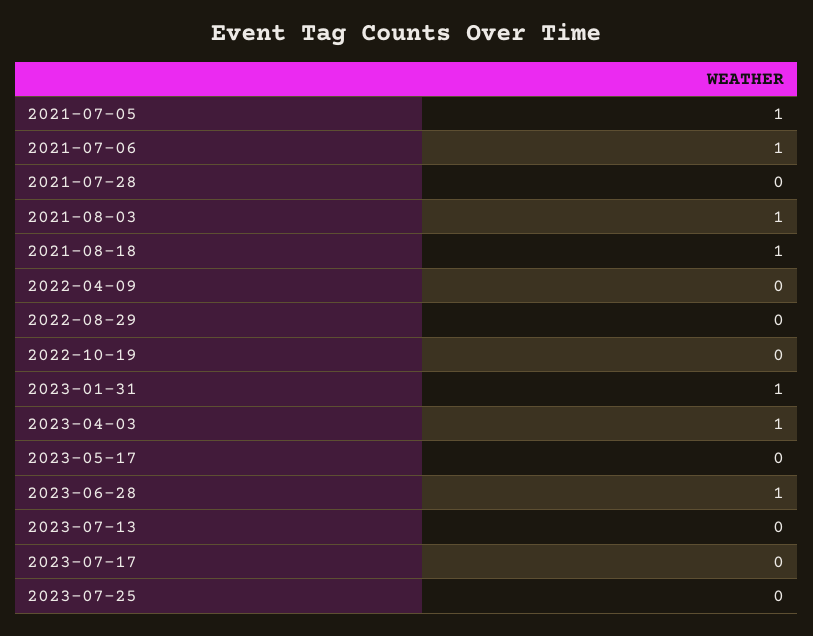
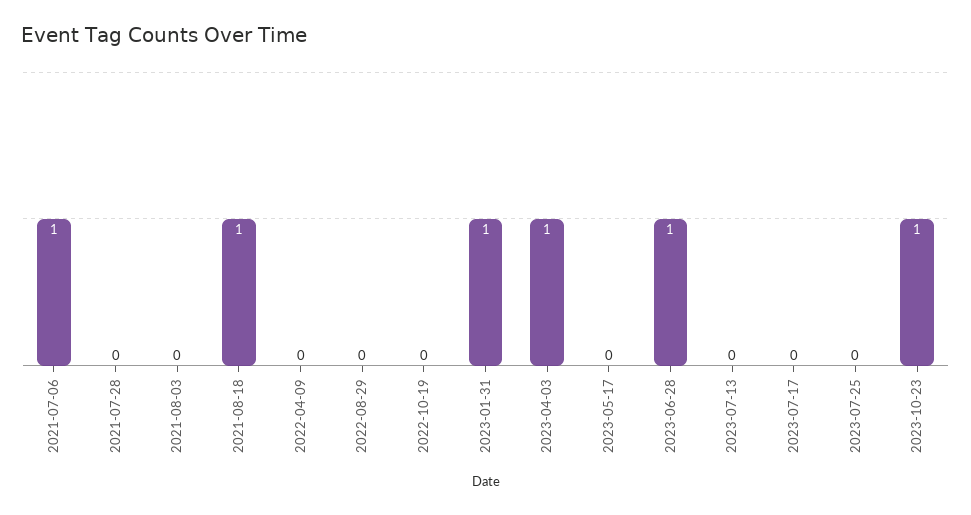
2021-07-05: 1 -> none
2021-08-03: 1 -> 0
2023-10-23: none -> 1

